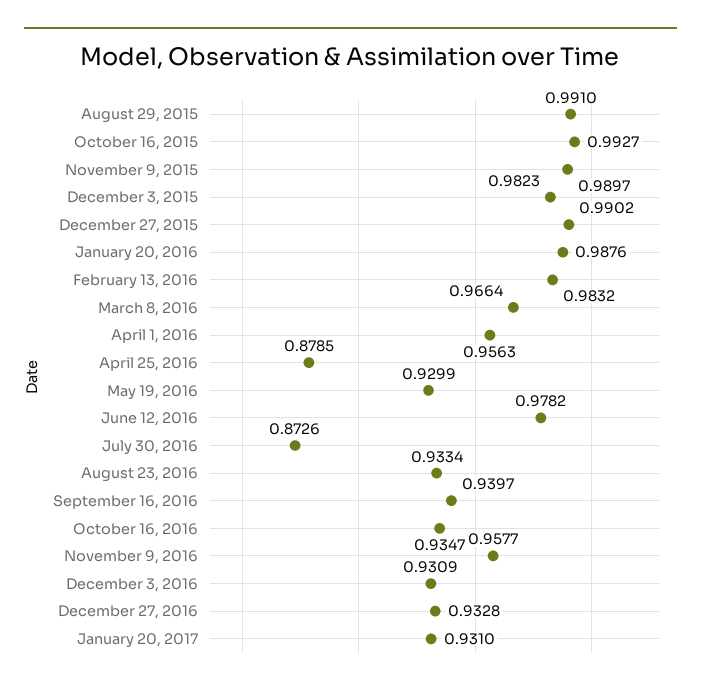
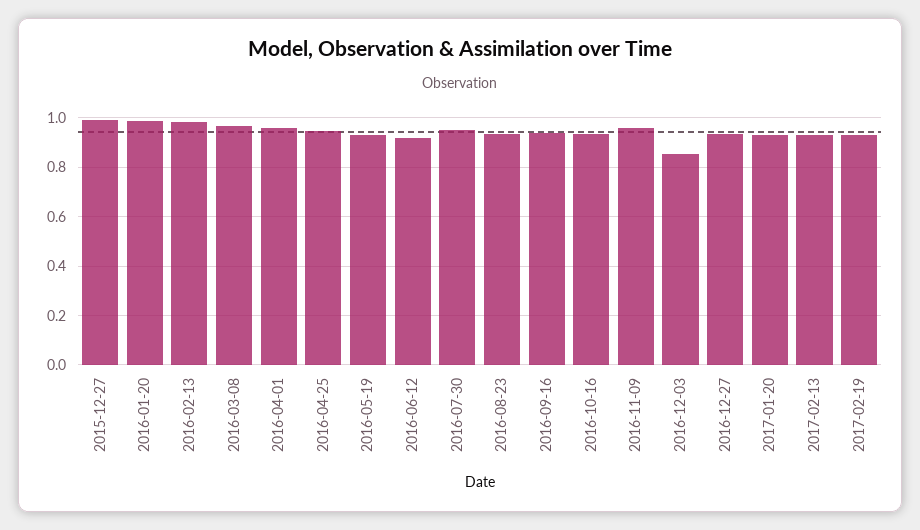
August 29, 2015: 0.991 -> none
October 16, 2015: 0.9927 -> none
November 9, 2015: 0.9897 -> none
December 3, 2015: 0.9823 -> none
April 25, 2016: 0.8785 -> 0.95
June 12, 2016: 0.9782 -> 0.925
July 30, 2016: 0.8726 -> 0.95
December 3, 2016: 0.9309 -> 0.85
2017-02-13: none -> 0.925
2017-02-19: none -> 0.925

